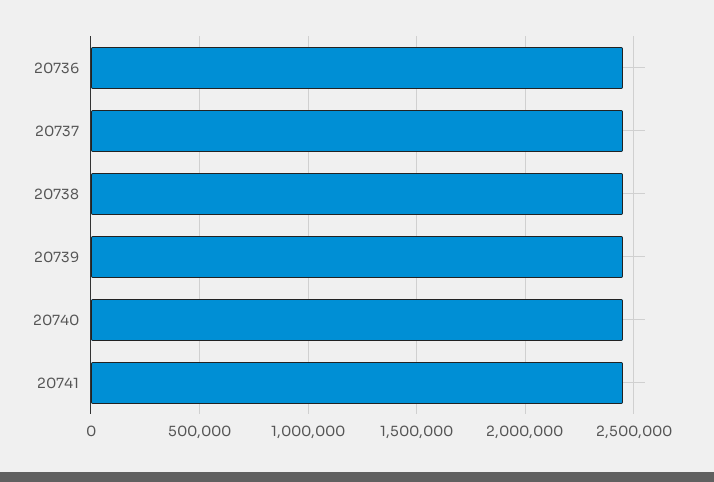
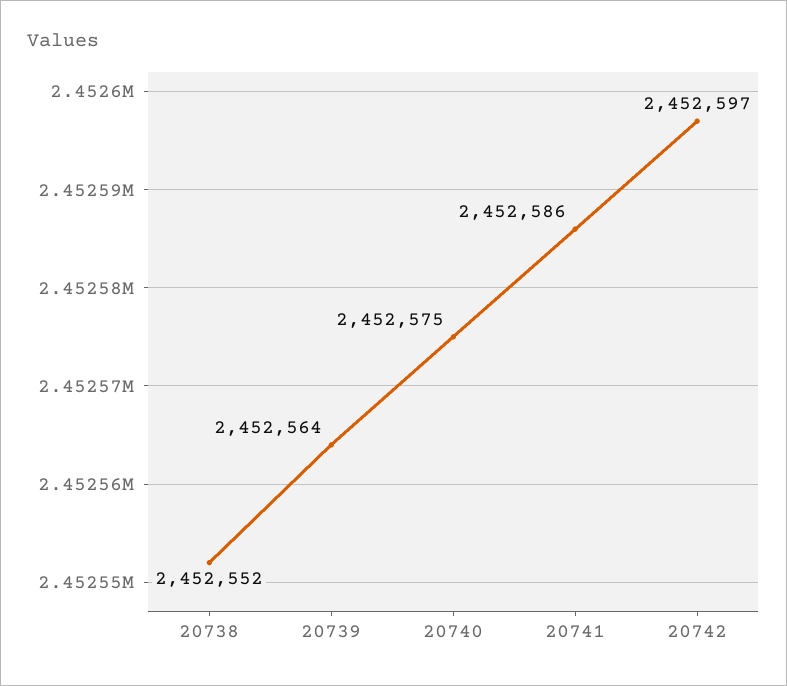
20736: 2450000 -> none
20737: 2450000 -> none
20742: none -> 2452597

